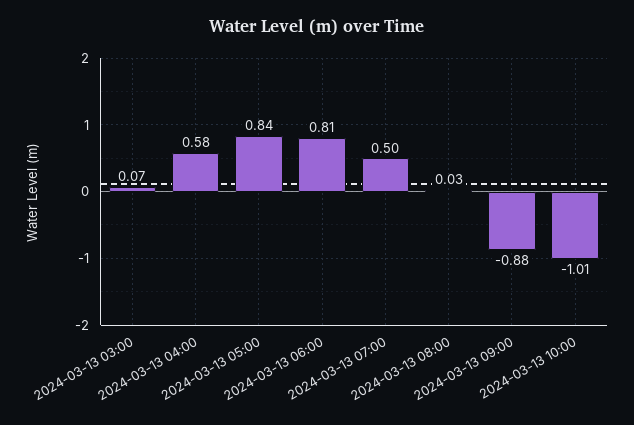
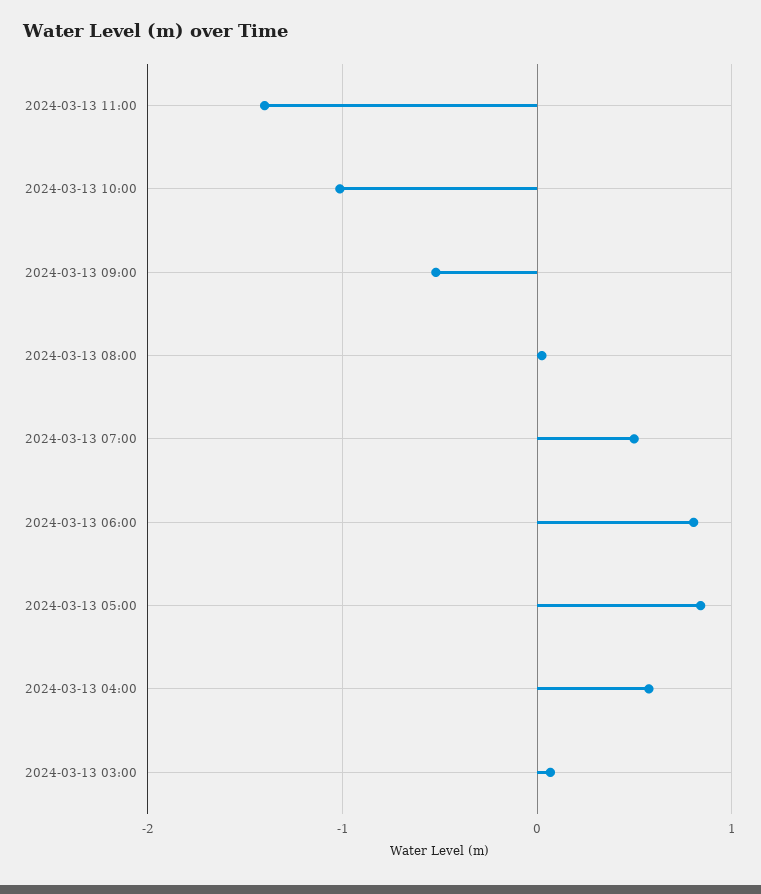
2024-03-13 09:00: -0.88 -> -0.5
2024-03-13 11:00: none -> -1.4

